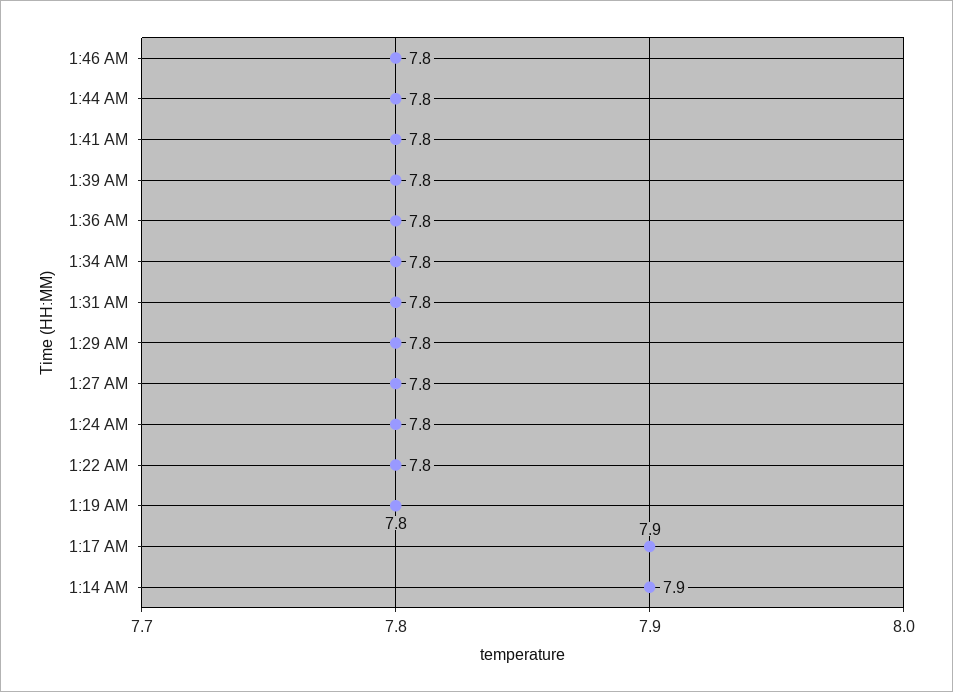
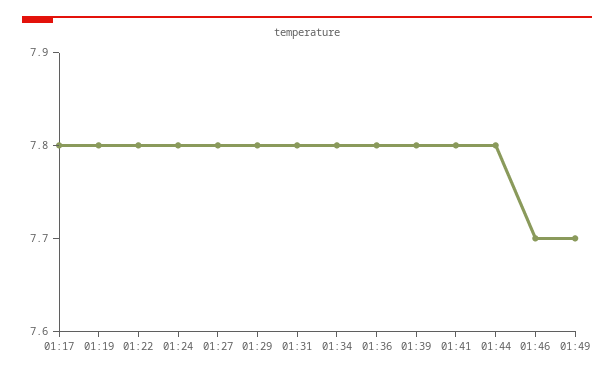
1:46 AM: 7.8 -> 7.7
1:17 AM: 7.9 -> 7.8
1:14 AM: 7.9 -> none
01:49: none -> 7.7

